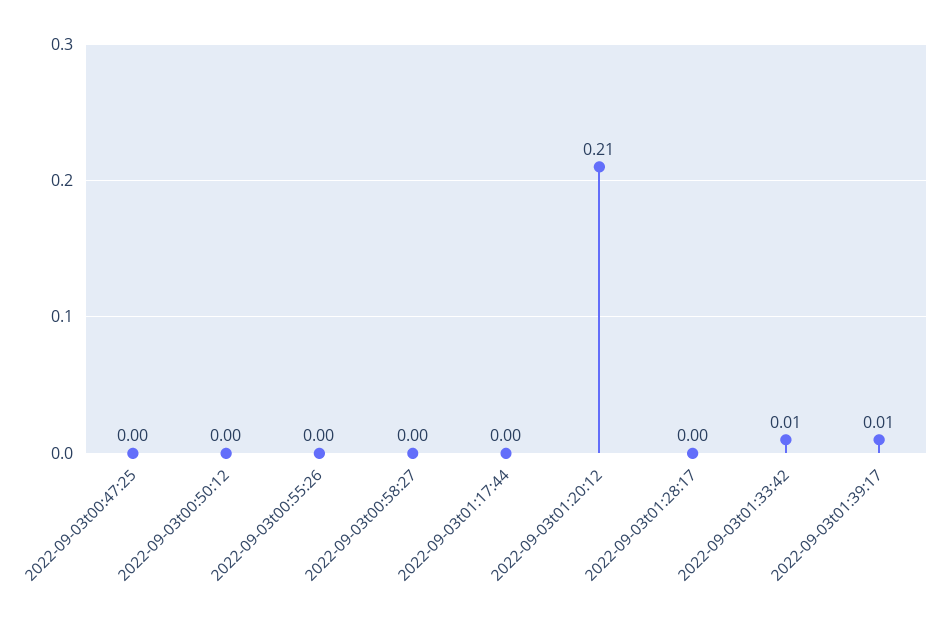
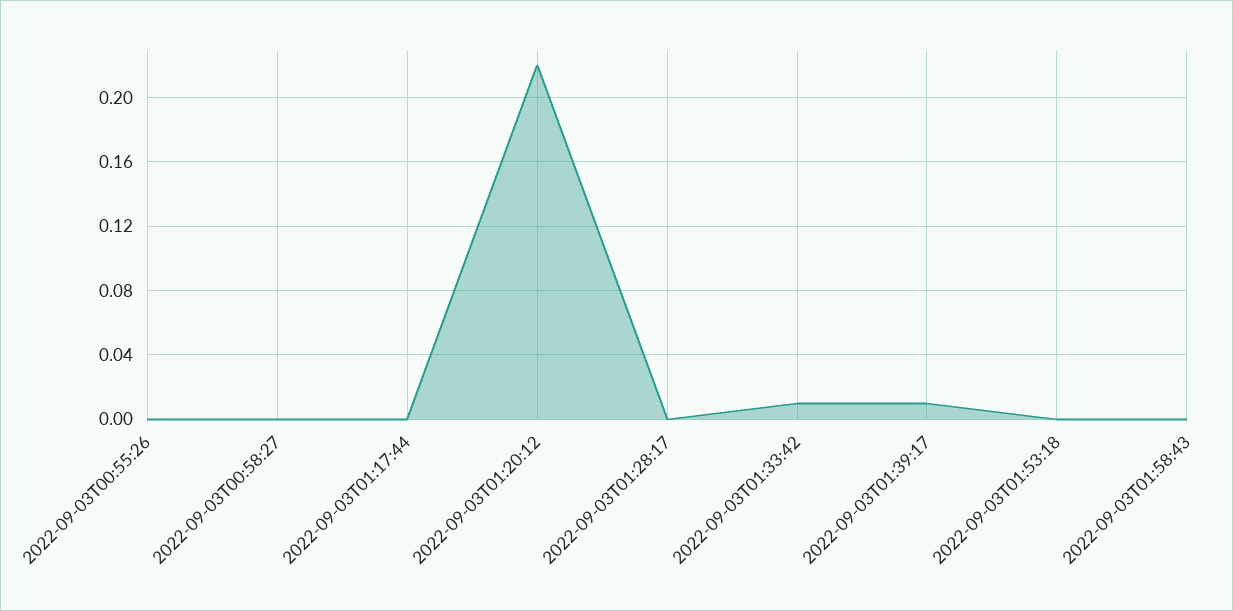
2022-09-03t00:47:25: 0 -> none
2022-09-03t00:50:12: 0 -> none
2022-09-03t01:20:12: 0.21 -> 0.22
2022-09-03T01:53:18: none -> 0
2022-09-03T01:58:43: none -> 0

